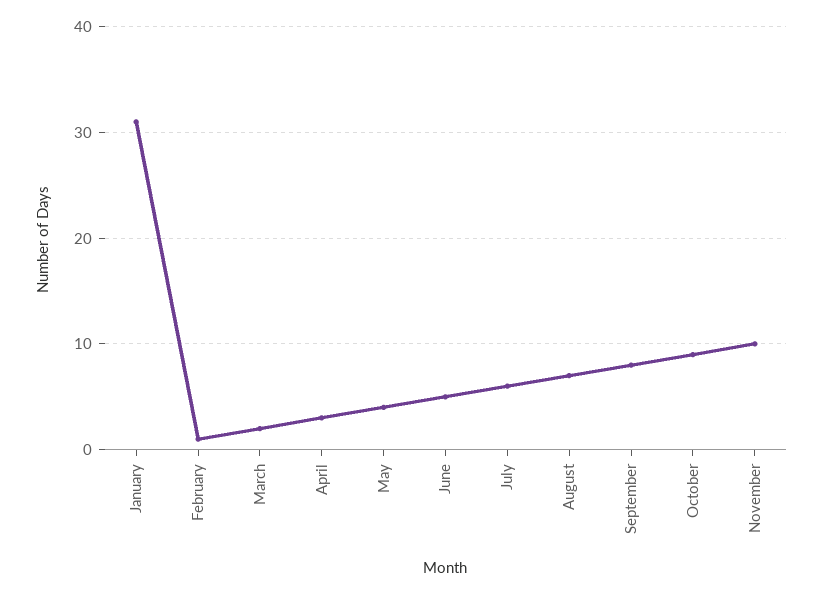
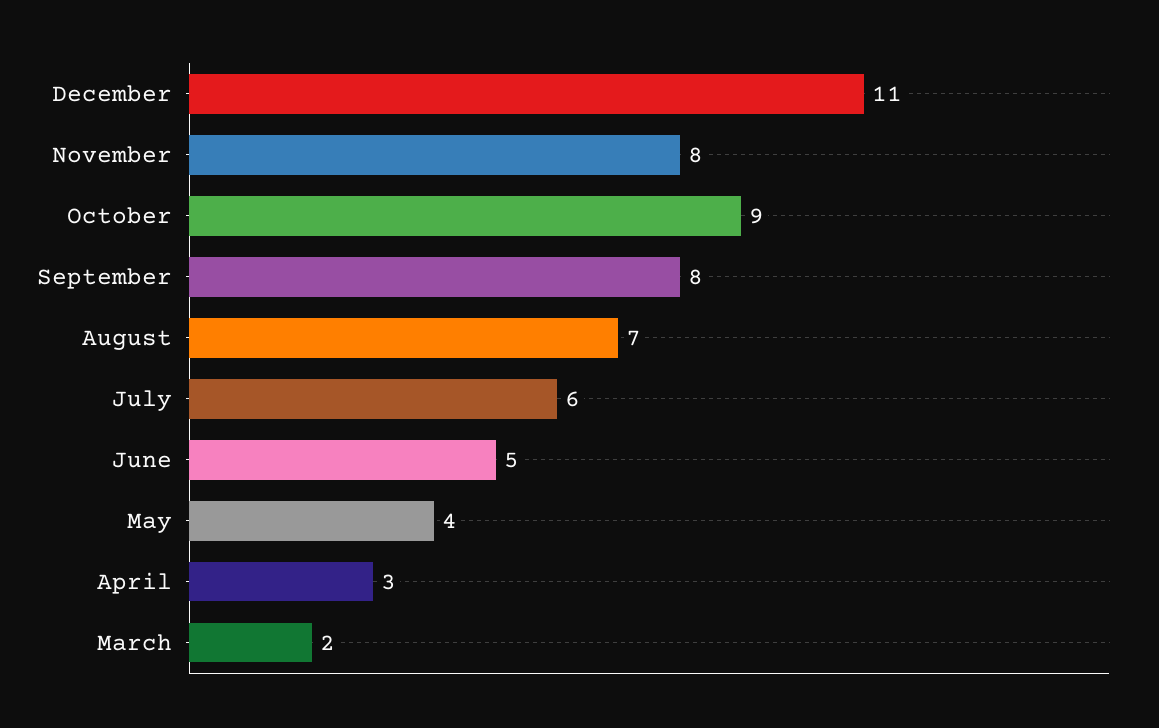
January: 31 -> none
February: 1 -> none
November: 10 -> 8
December: none -> 11

